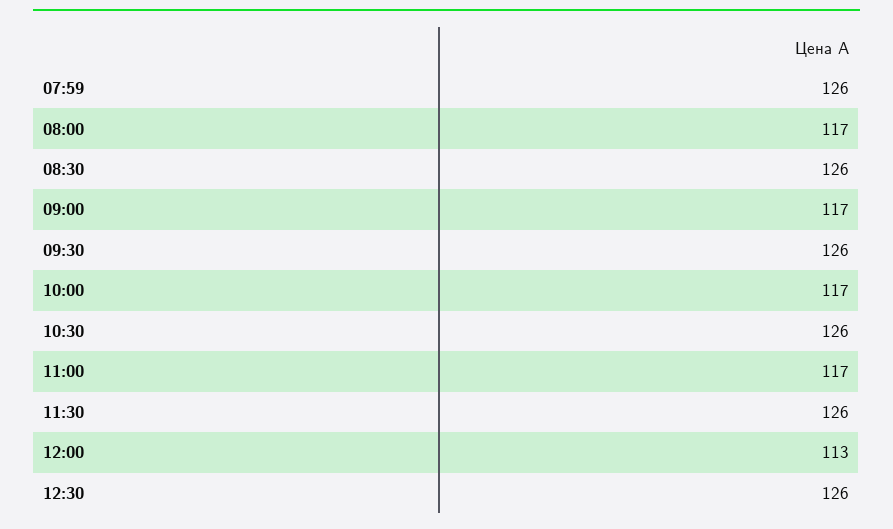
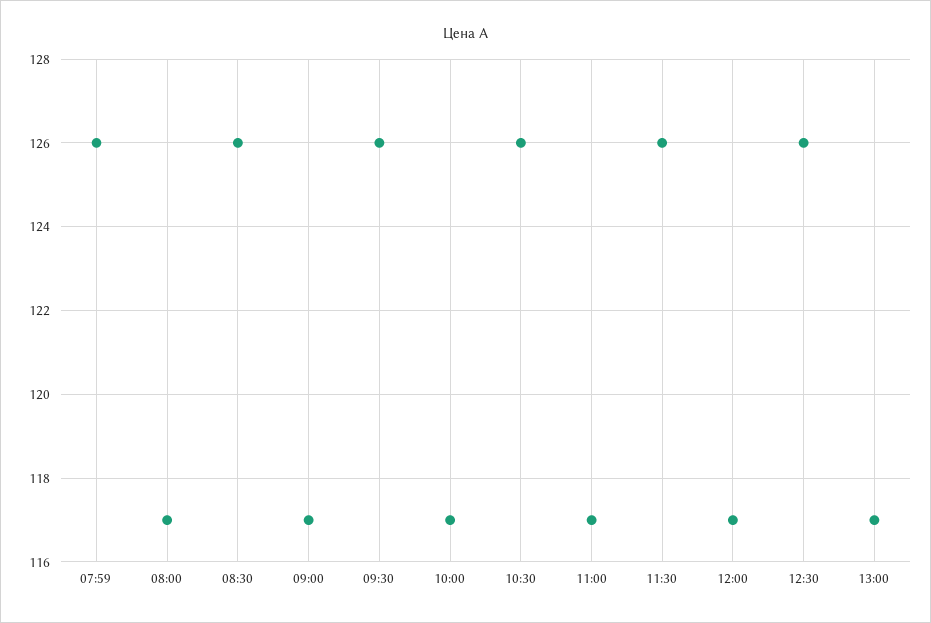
12:00: 113 -> 117
13:00: none -> 117

